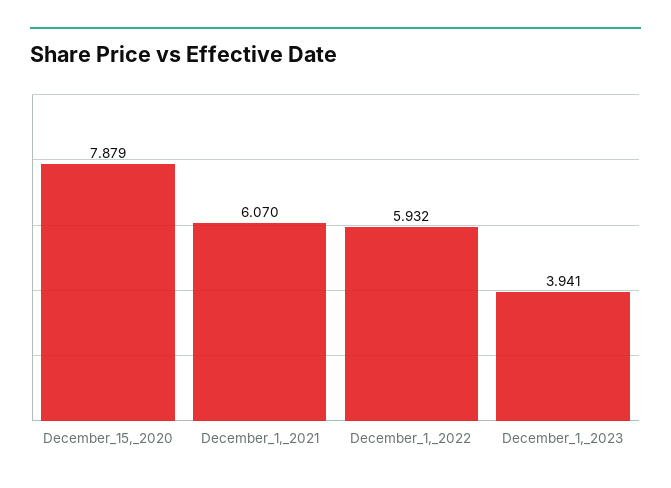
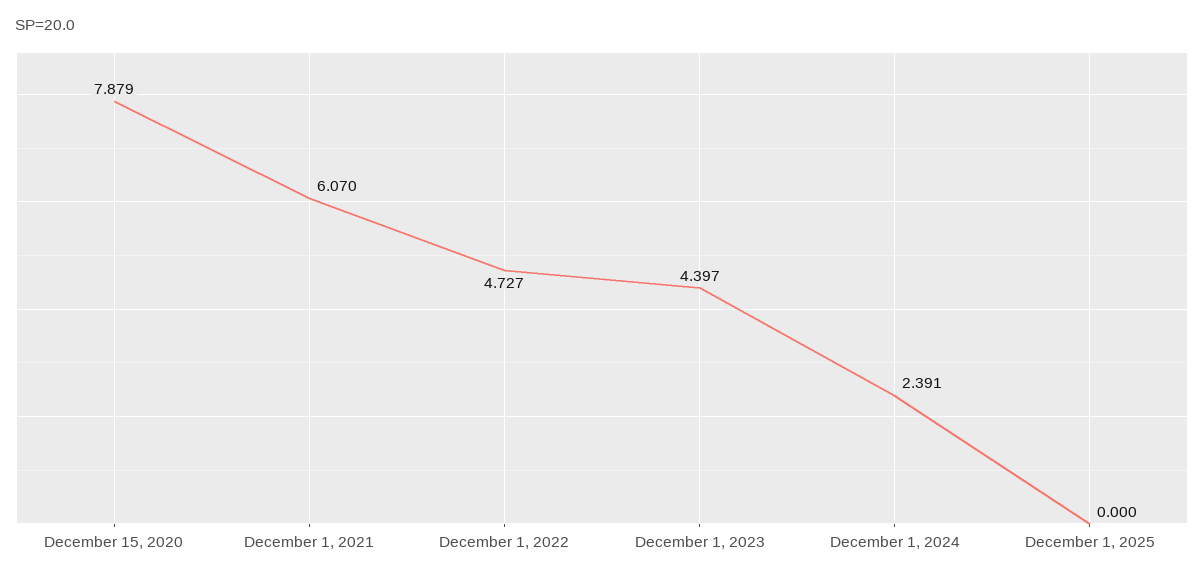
December_1,_2022: 5.932 -> 4.727
December_1,_2023: 3.941 -> 4.397
December 1, 2024: none -> 2.391
December 1, 2025: none -> 0

